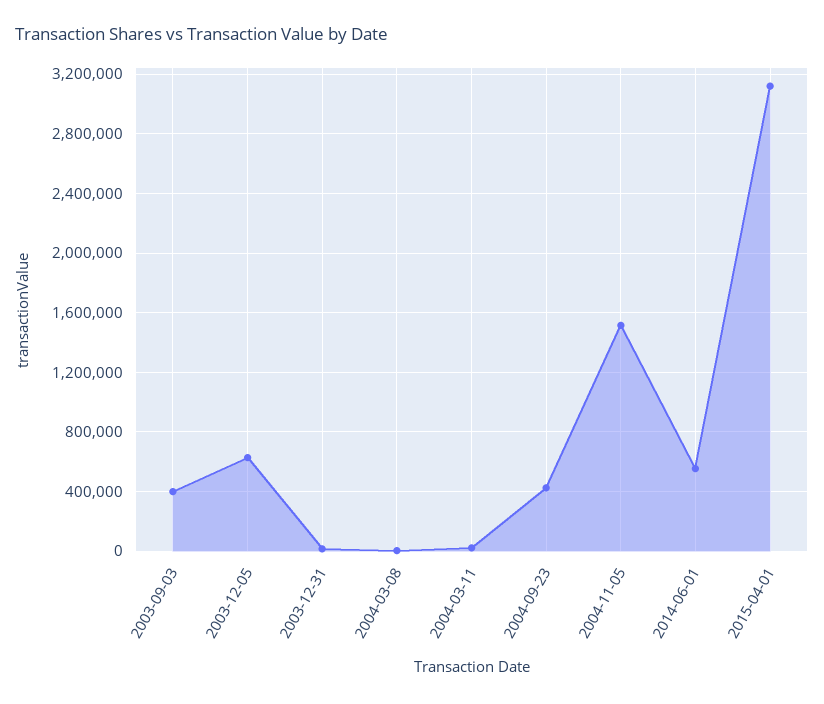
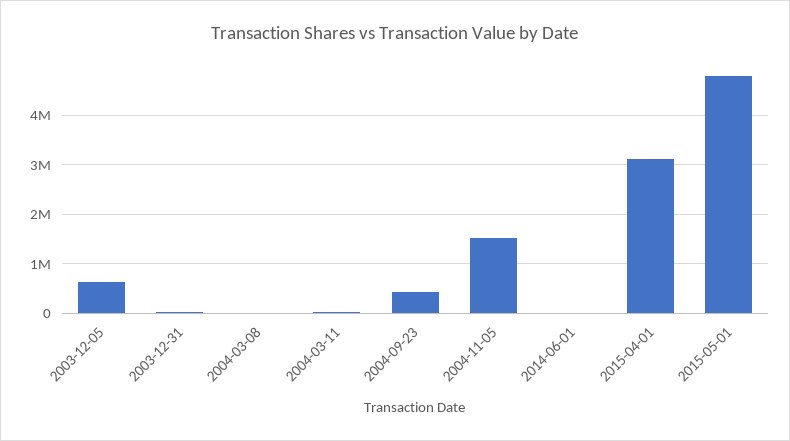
2003-09-03: 400000 -> none
2014-06-01: 550000 -> 0
2015-05-01: none -> 4800000

